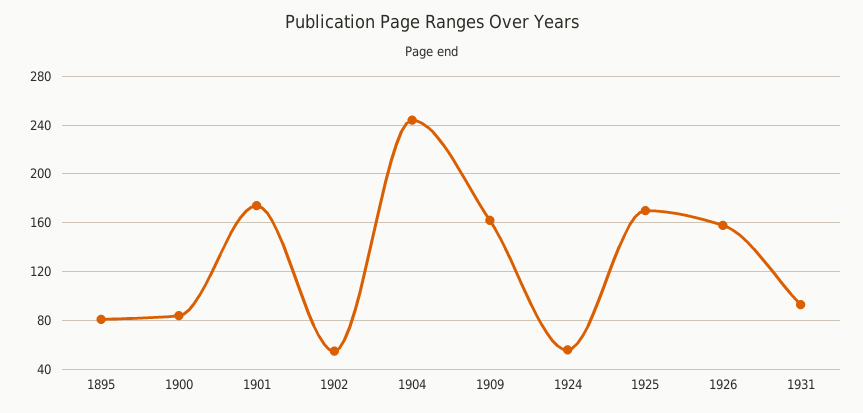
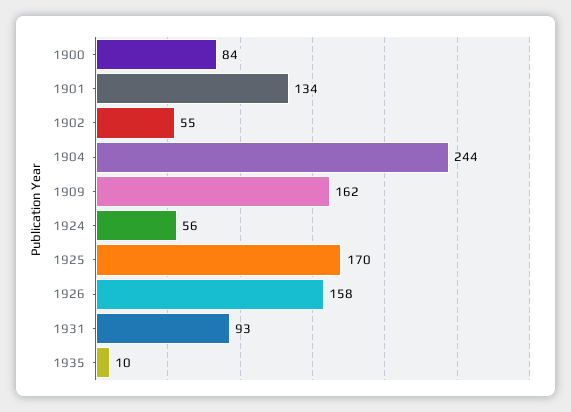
1895: 80 -> none
1901: 175 -> 134
1935: none -> 10

